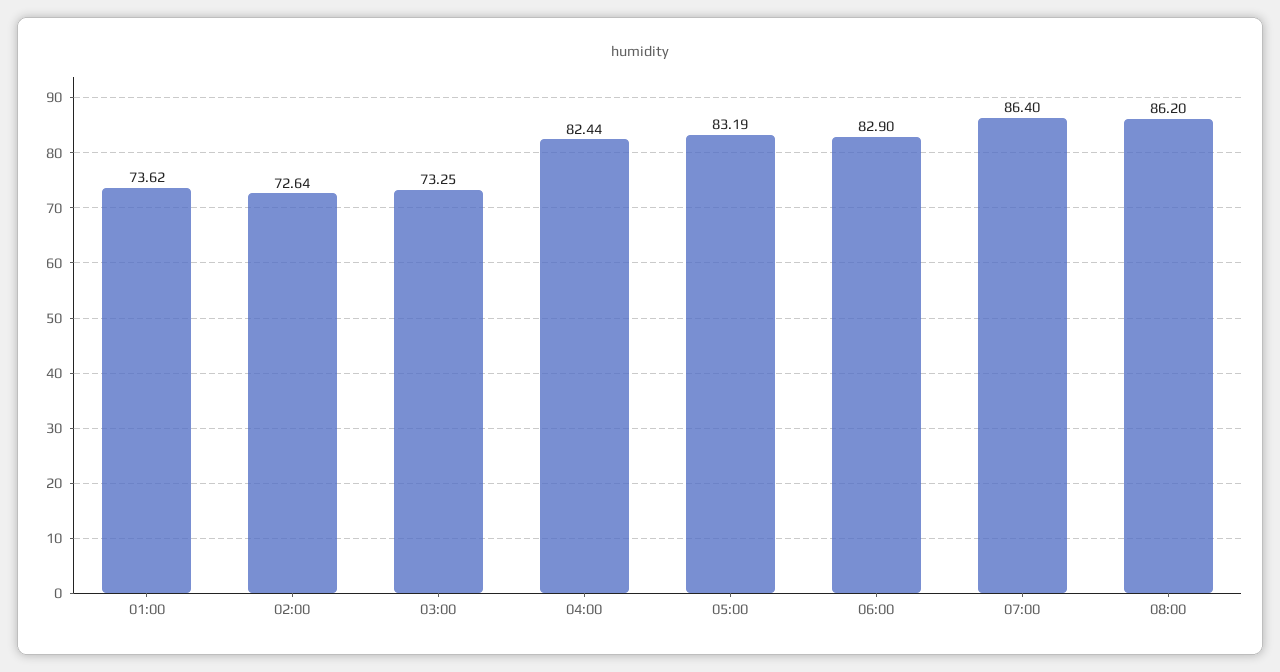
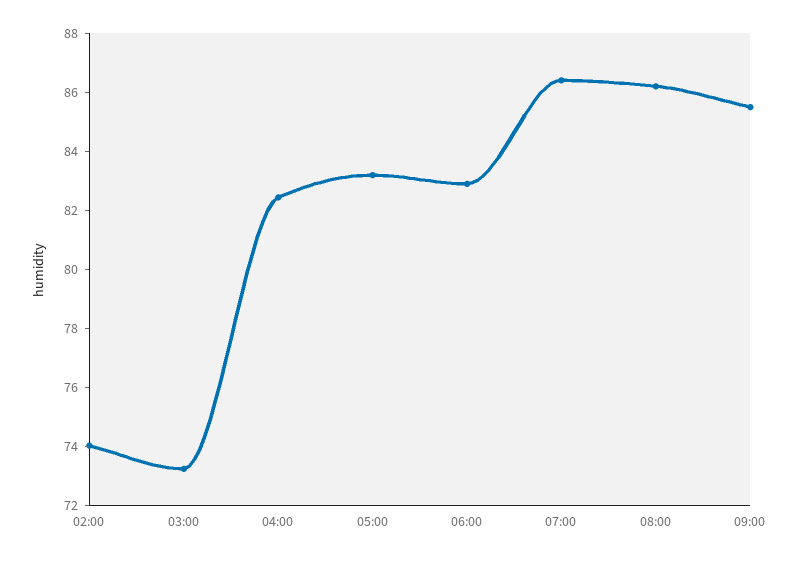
01:00: 73.62 -> none
02:00: 72.64 -> 74
09:00: none -> 85.5

